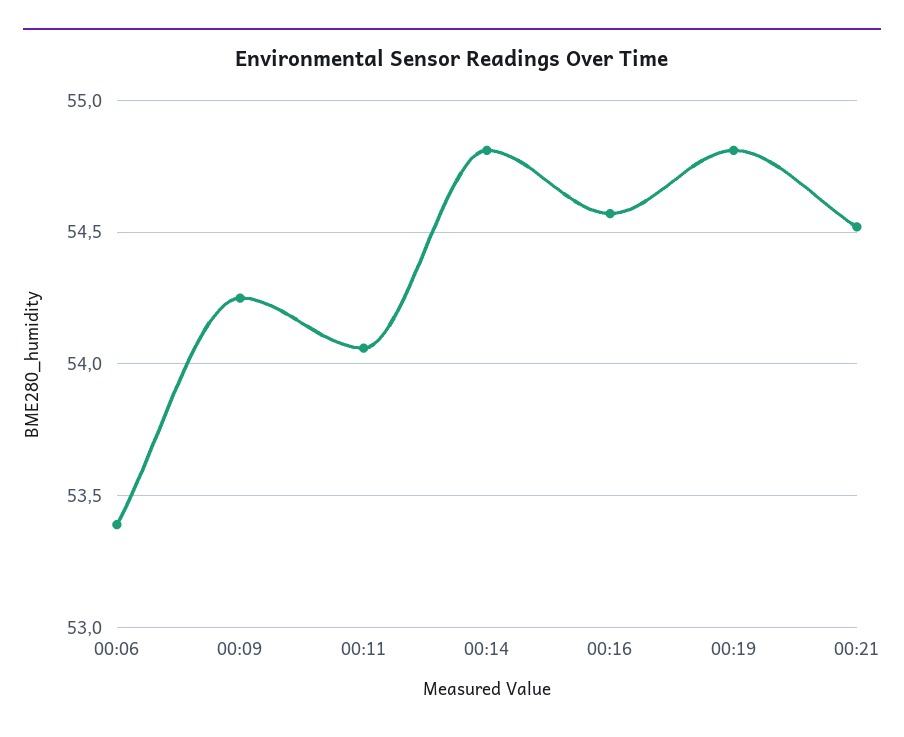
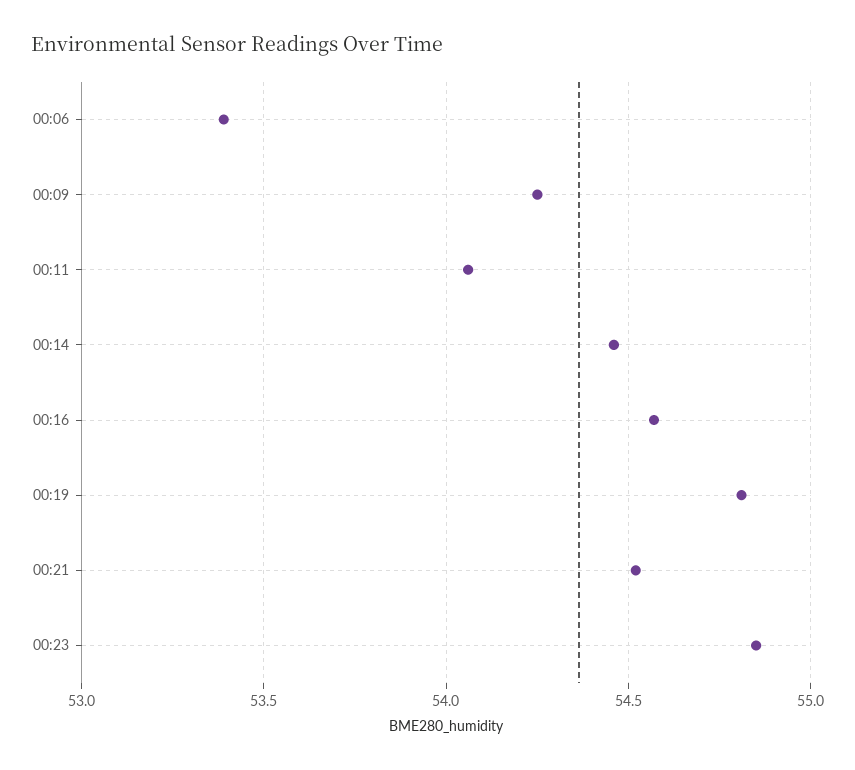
00:14: 54.8 -> 54.45
00:23: none -> 54.85

